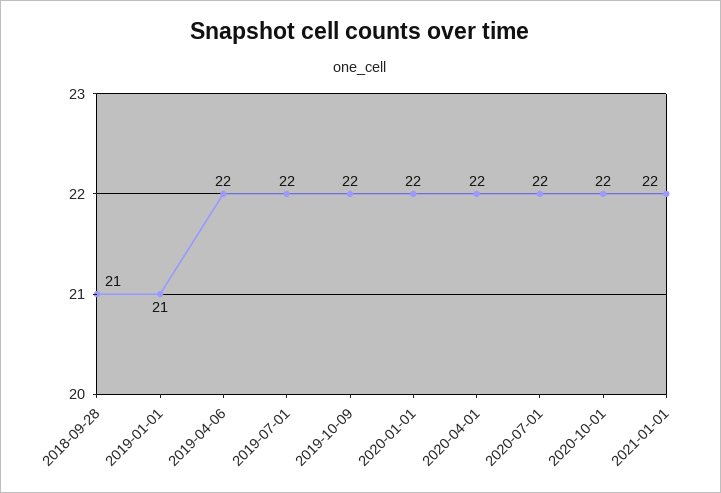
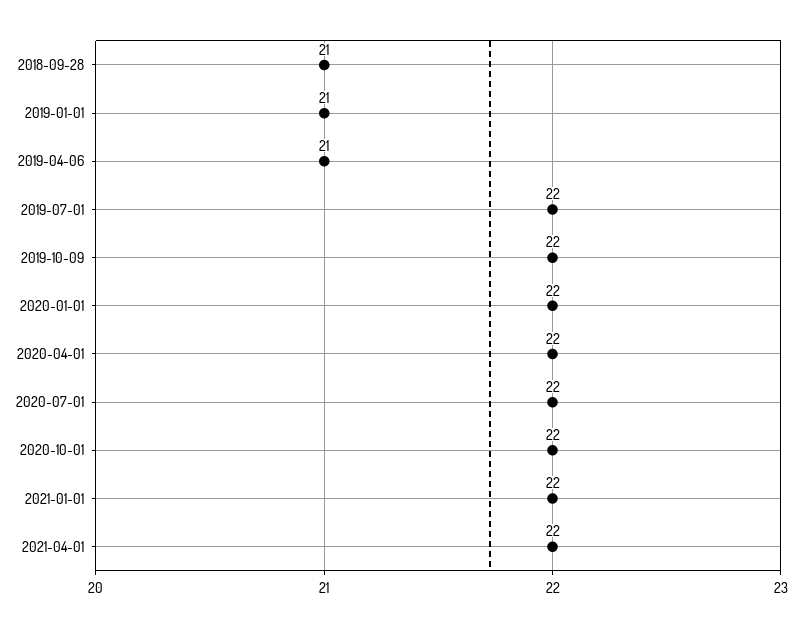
2019-04-06: 22 -> 21
2021-04-01: none -> 22

